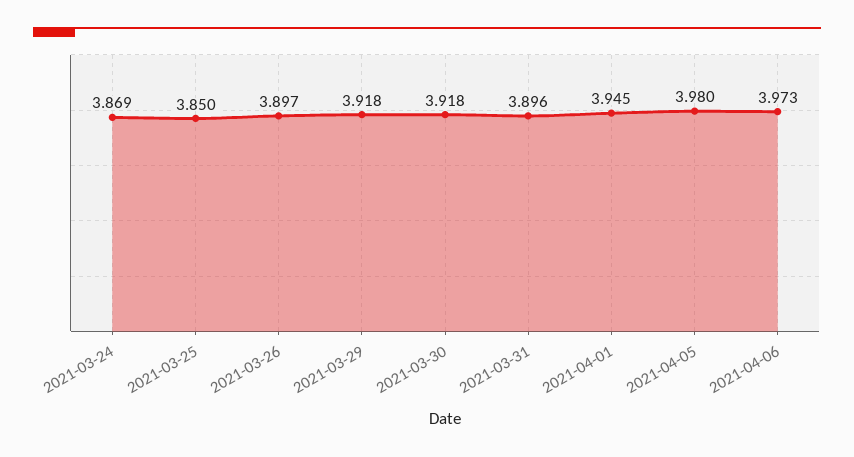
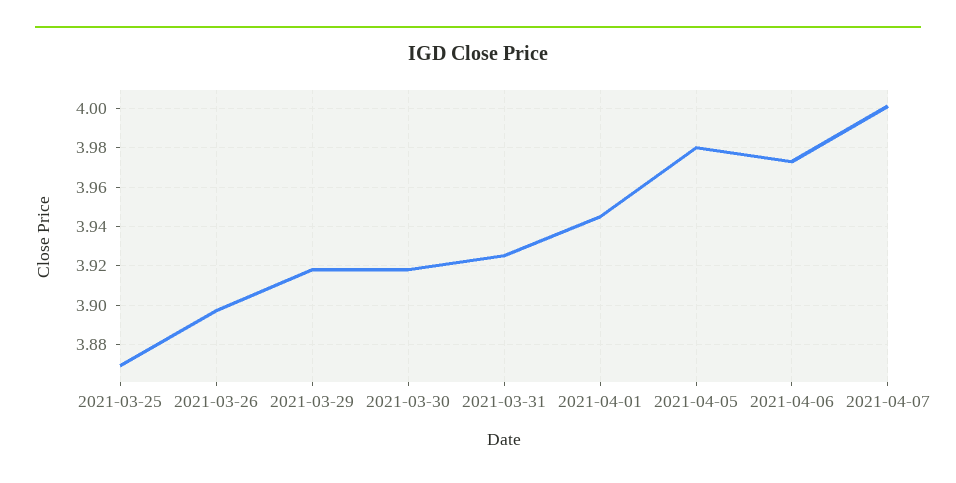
2021-03-24: 3.869 -> none
2021-03-25: 3.85 -> 3.87
2021-03-31: 3.896 -> 3.925
2021-04-07: none -> 4

